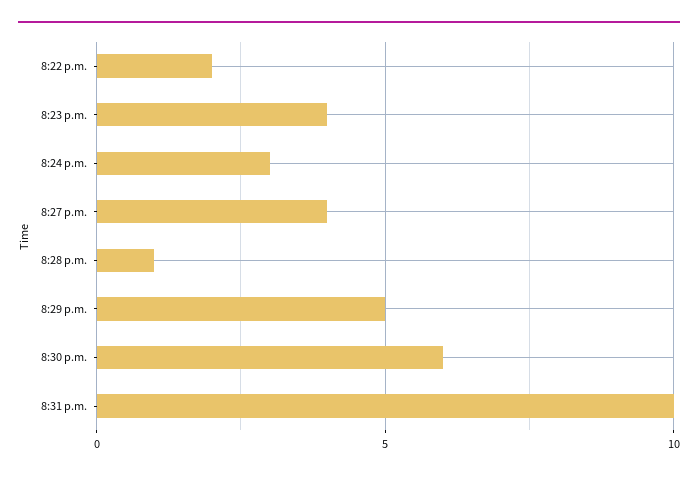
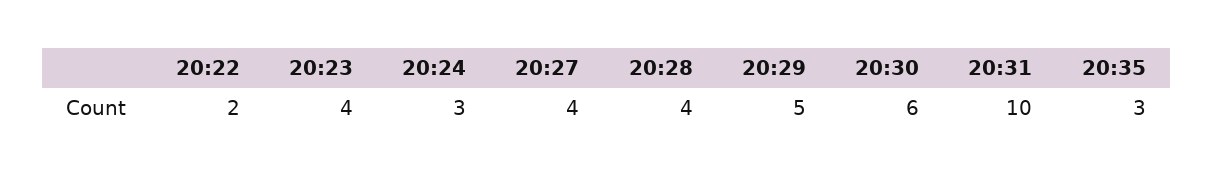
8:28 p.m.: 1 -> 4
20:35: none -> 3

